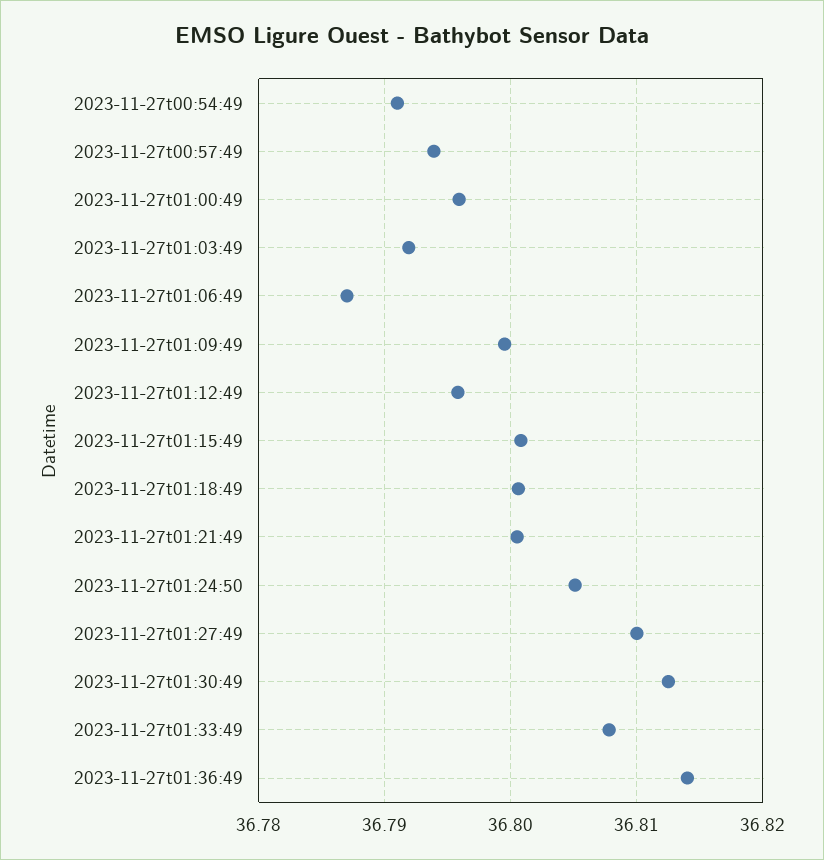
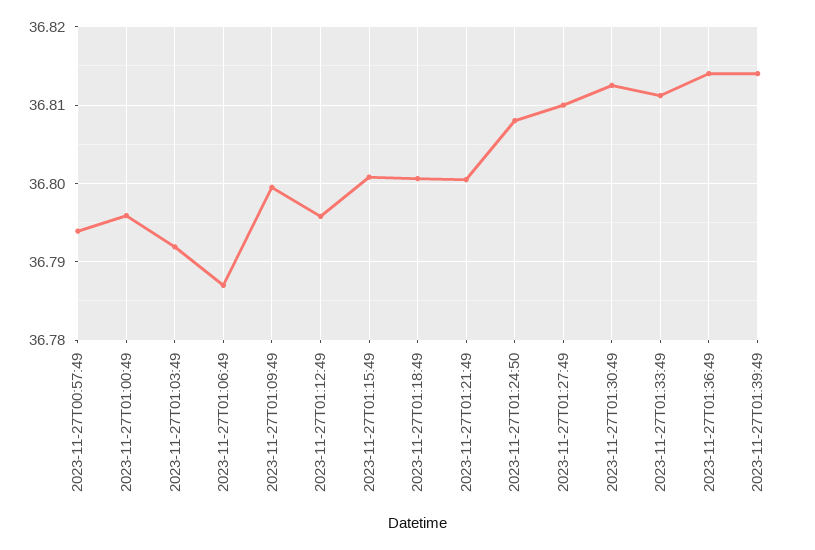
2023-11-27t00:54:49: 36.791 -> none
2023-11-27t01:24:50: 36.805 -> 36.808
2023-11-27t01:33:49: 36.808 -> 36.811
2023-11-27T01:39:49: none -> 36.814

